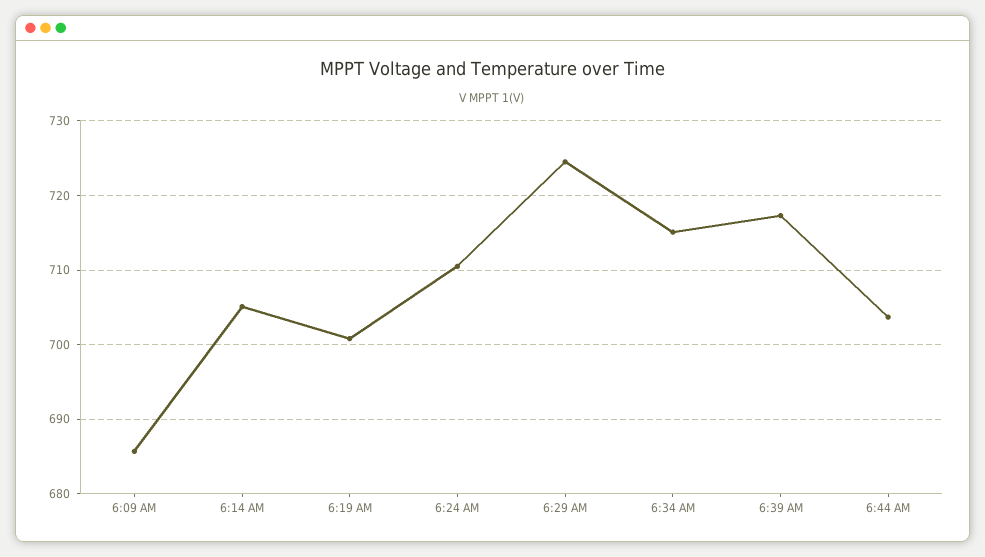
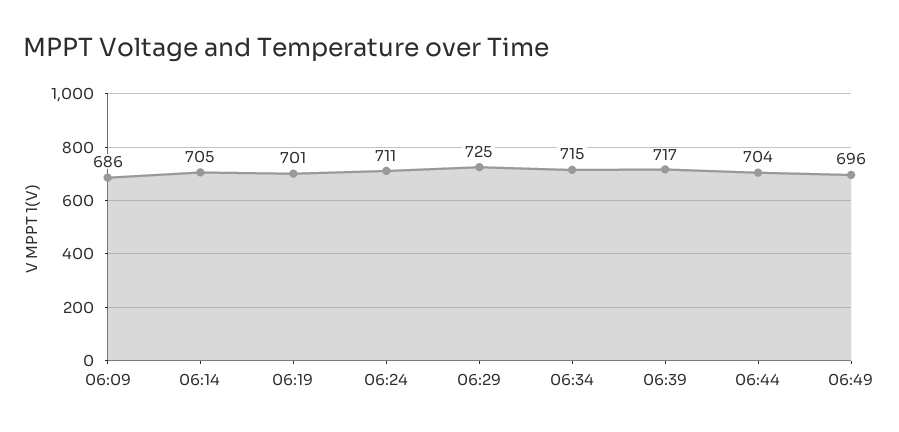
06:49: none -> 696

